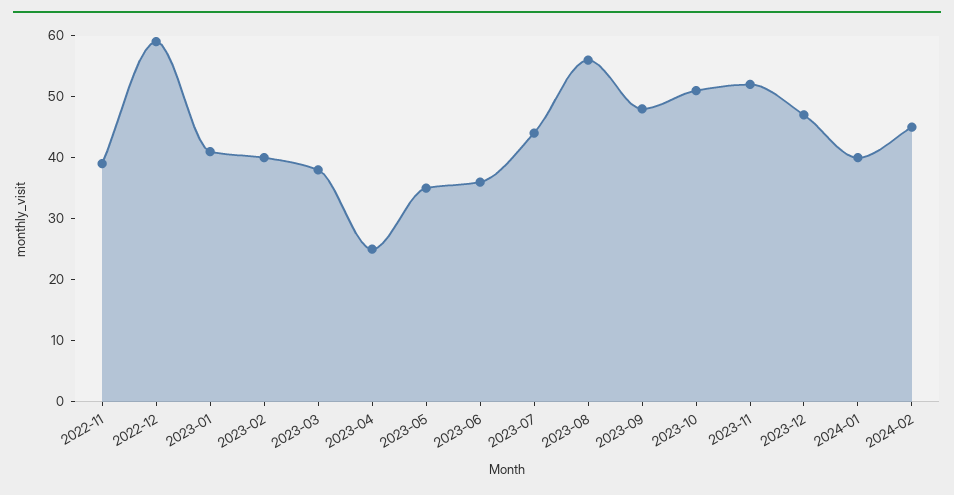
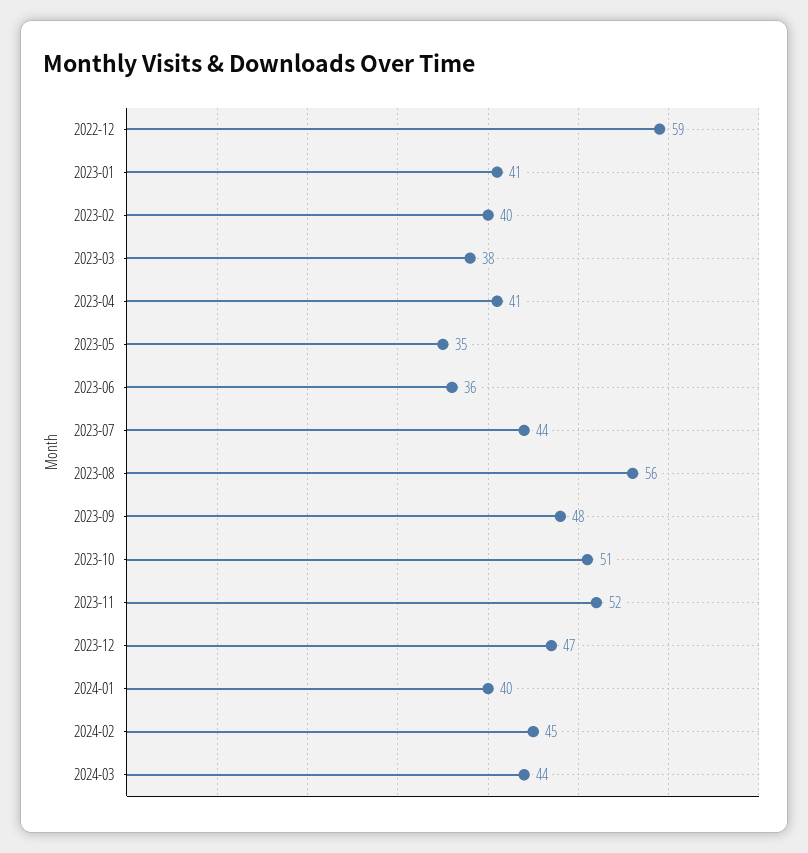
2022-11: 40 -> none
2023-04: 25 -> 41
2024-03: none -> 44

